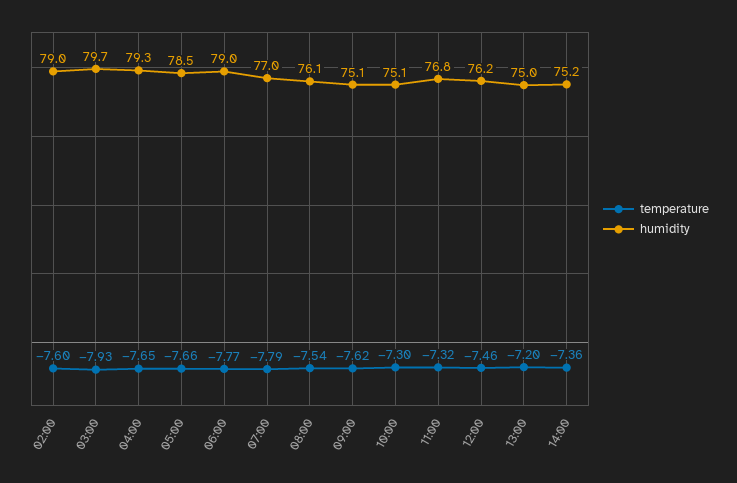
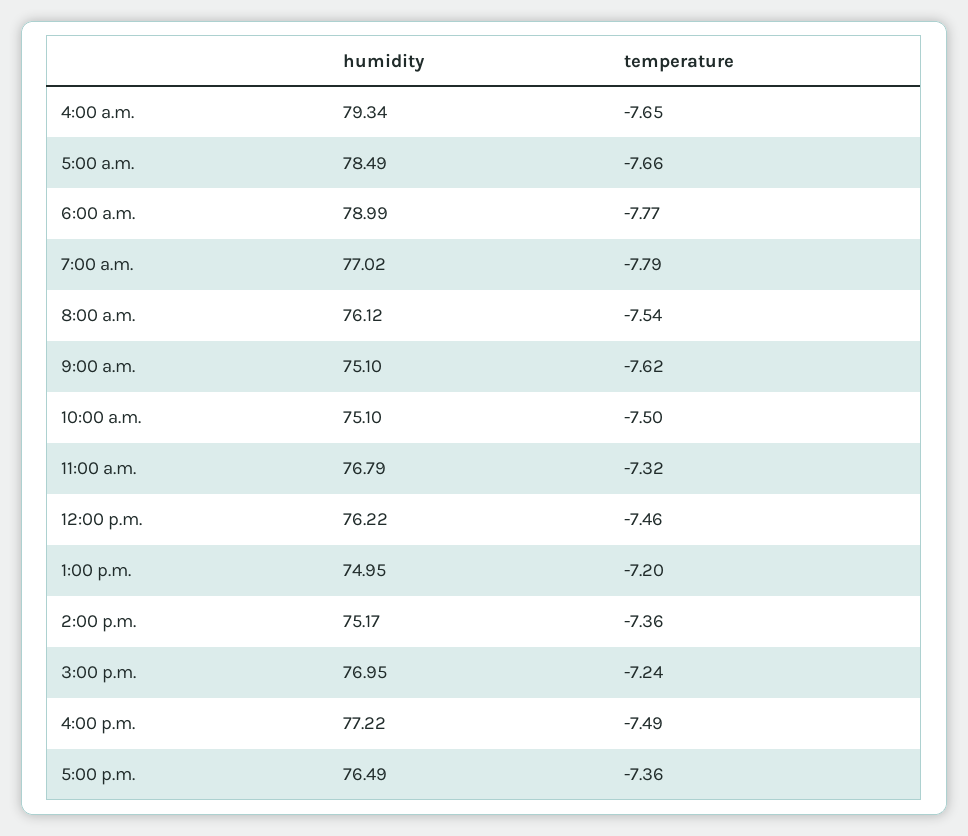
temperature, 02:00: -7.6 -> none
humidity, 02:00: 79 -> none
temperature, 03:00: -7.93 -> none
humidity, 03:00: 79.7 -> none
temperature, 10:00: -7.3 -> -7.5
humidity, 3:00 p.m.: none -> 76.95
temperature, 3:00 p.m.: none -> -7.24
humidity, 4:00 p.m.: none -> 77.22
temperature, 4:00 p.m.: none -> -7.49
humidity, 5:00 p.m.: none -> 76.49
temperature, 5:00 p.m.: none -> -7.36

